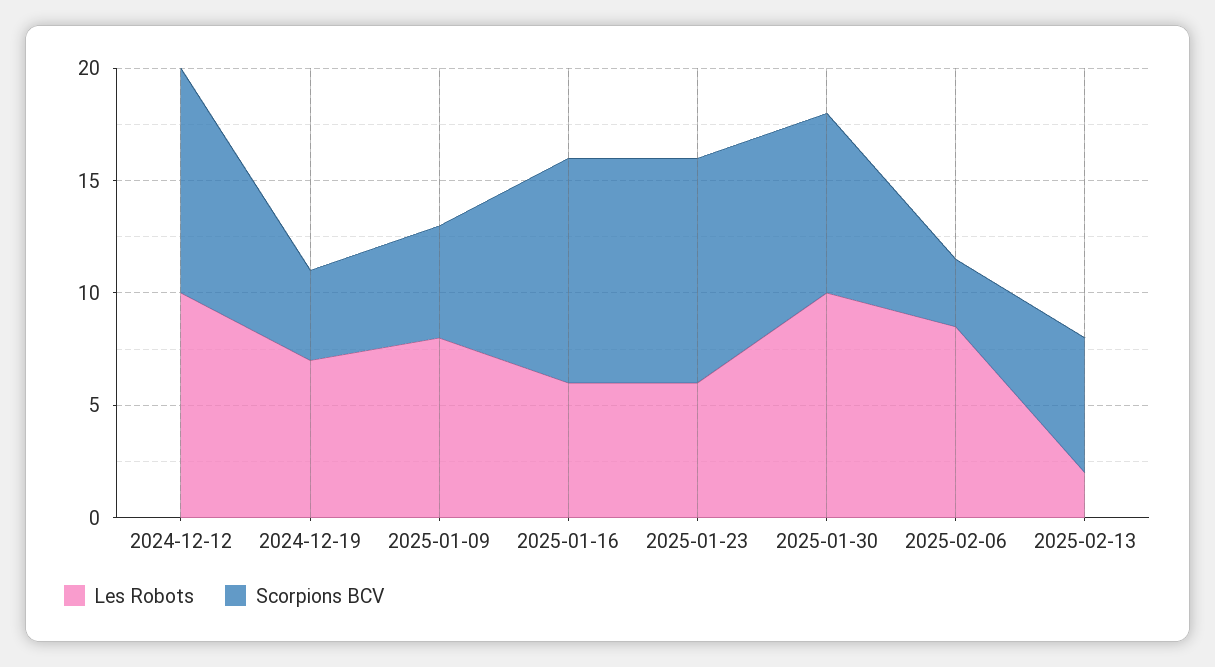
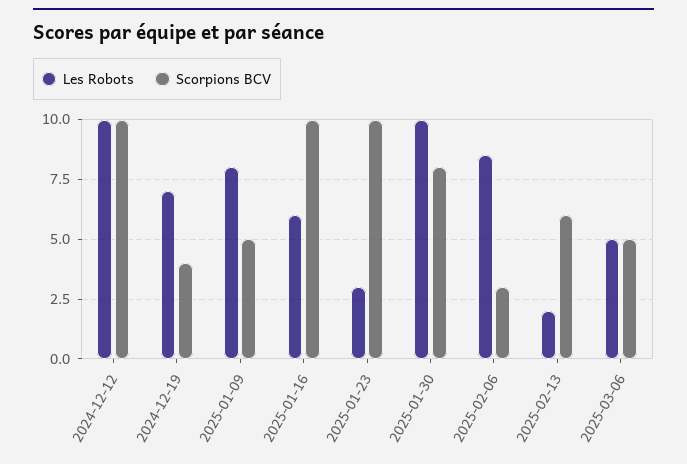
Les Robots, 2025-01-23: 6 -> 3
Les Robots, 2025-03-06: none -> 5
Scorpions BCV, 2025-03-06: none -> 5

